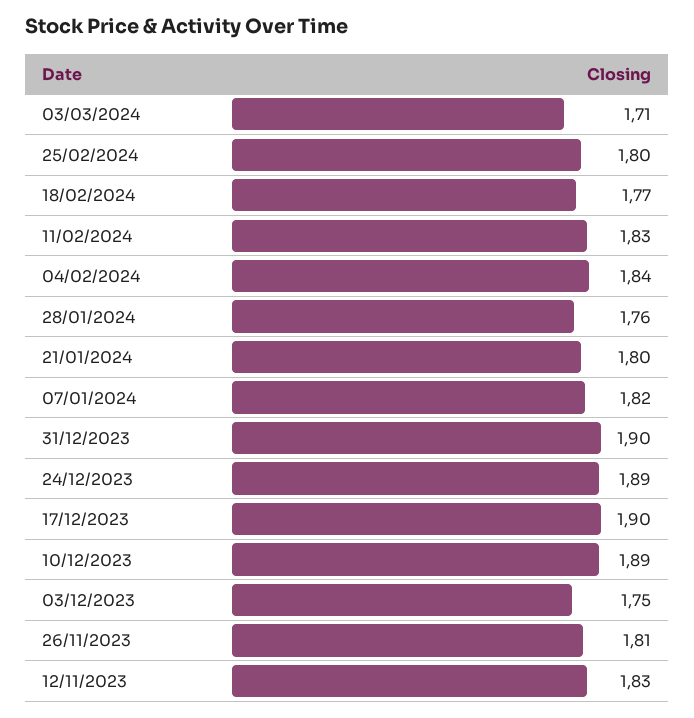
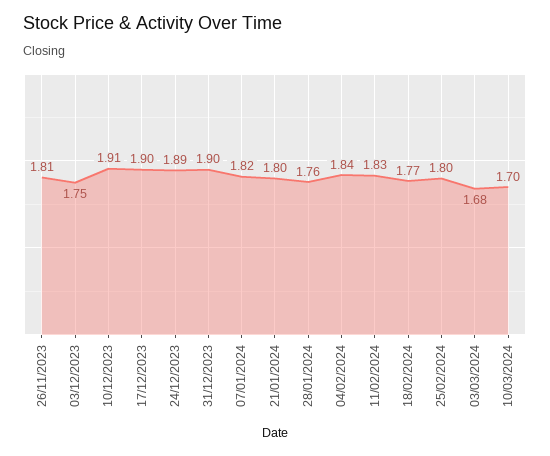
03/03/2024: 1.71 -> 1.68
10/12/2023: 1.89 -> 1.91
12/11/2023: 1.83 -> none
10/03/2024: none -> 1.7

